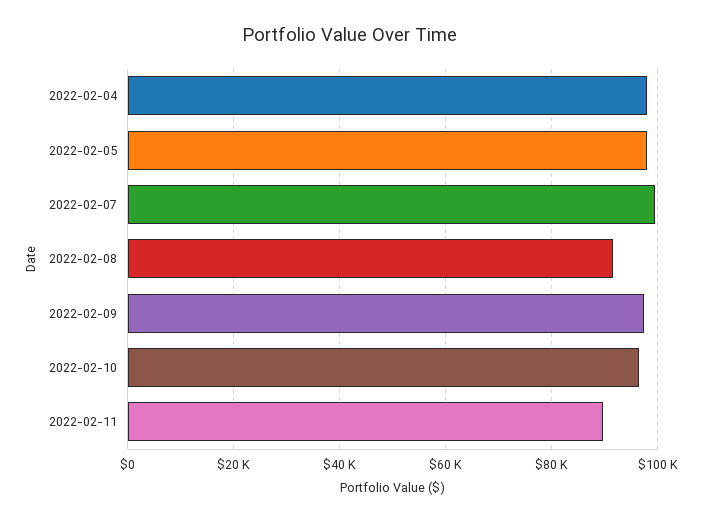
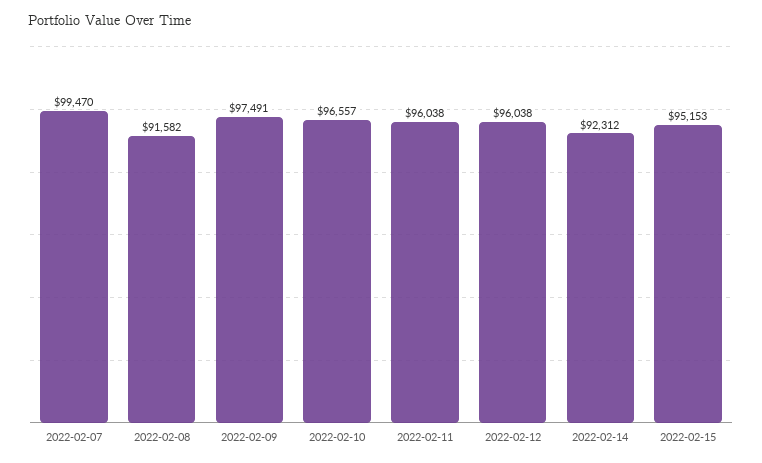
2022-02-04: 98000 -> none
2022-02-05: 98000 -> none
2022-02-11: 90000 -> 96038
2022-02-12: none -> 96038
2022-02-14: none -> 92312
2022-02-15: none -> 95153

